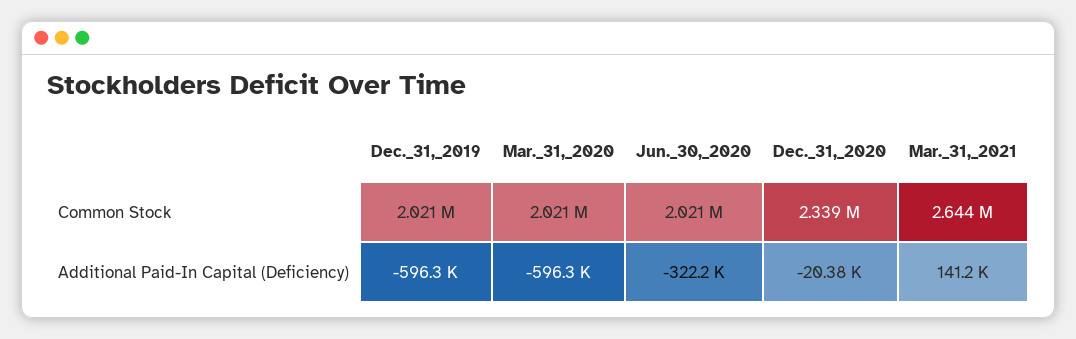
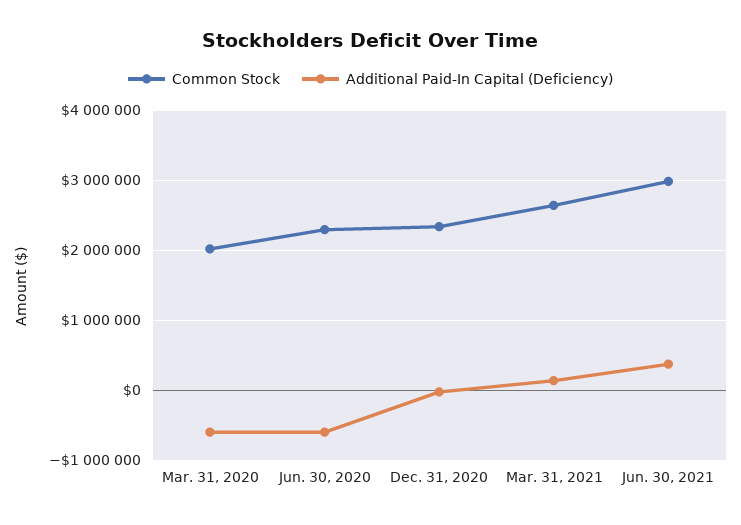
Common Stock, Dec._31,_2019: 2021000 -> none
Common Stock, Jun._30,_2020: 2021000 -> 2300000
Additional Paid-In Capital (Deficiency), Dec._31,_2019: -596300 -> none
Additional Paid-In Capital (Deficiency), Jun._30,_2020: -322200 -> -600000
Common Stock, Jun. 30, 2021: none -> 3000000
Additional Paid-In Capital (Deficiency), Jun. 30, 2021: none -> 400000

